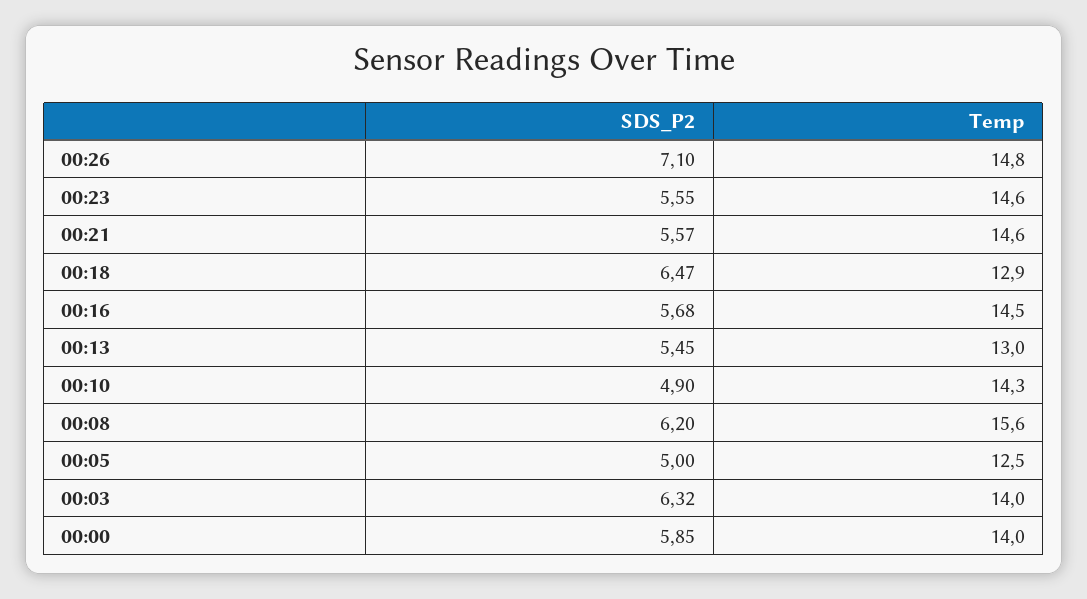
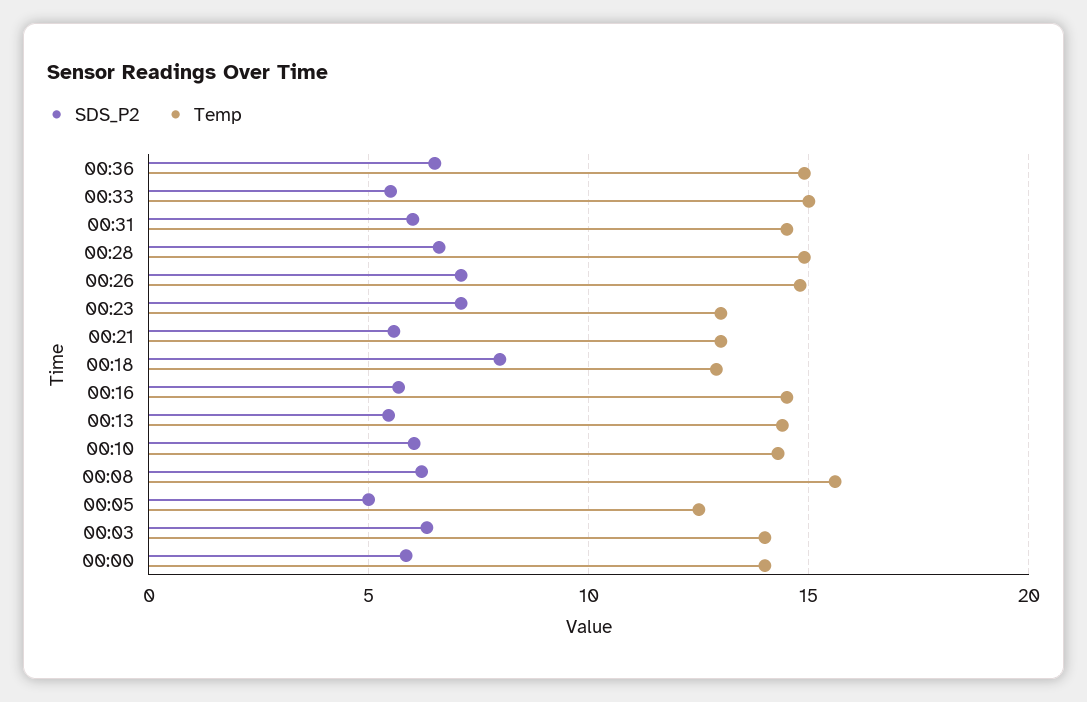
SDS_P2, 00:23: 5.55 -> 7
Temp, 00:23: 14.6 -> 13
Temp, 00:21: 14.6 -> 13
SDS_P2, 00:18: 6.47 -> 8
Temp, 00:13: 13 -> 14.5
SDS_P2, 00:10: 4.9 -> 6
SDS_P2, 00:36: none -> 6.5
Temp, 00:36: none -> 15
SDS_P2, 00:33: none -> 5.5
Temp, 00:33: none -> 15
SDS_P2, 00:31: none -> 6
Temp, 00:31: none -> 14.5
SDS_P2, 00:28: none -> 6.5
Temp, 00:28: none -> 15

